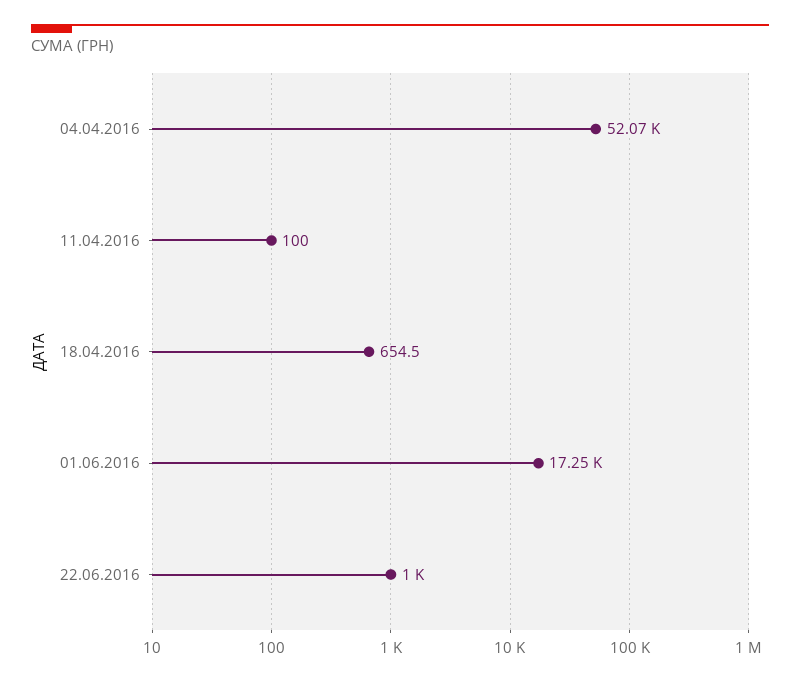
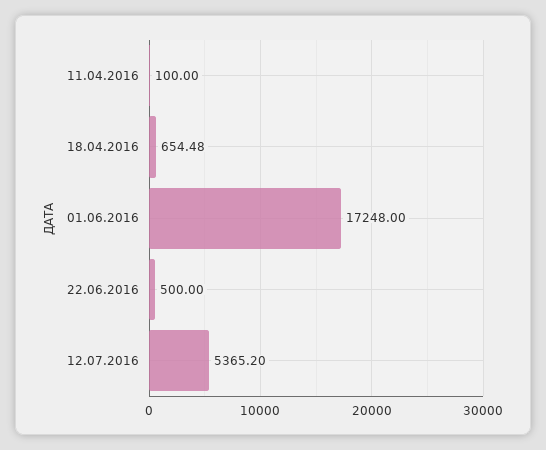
04.04.2016: 52070 -> none
22.06.2016: 1000 -> 500
12.07.2016: none -> 5365.2

